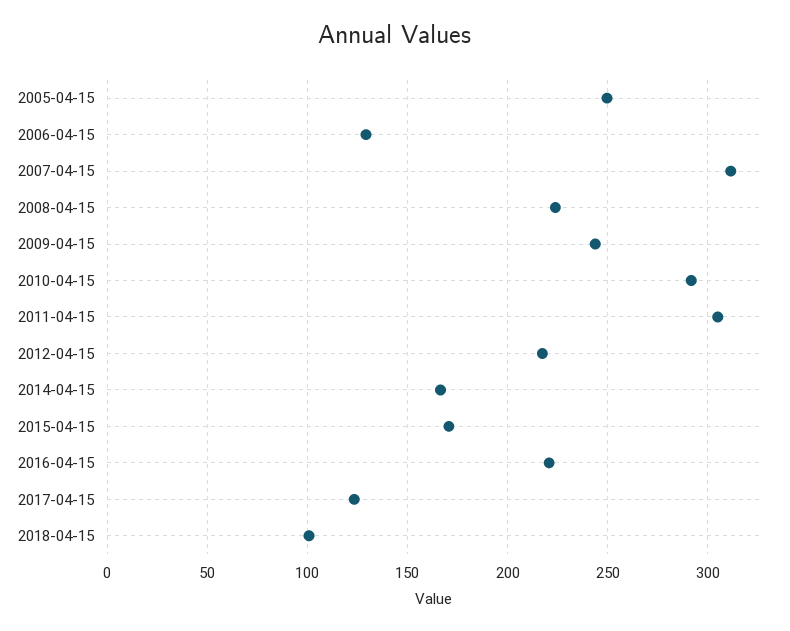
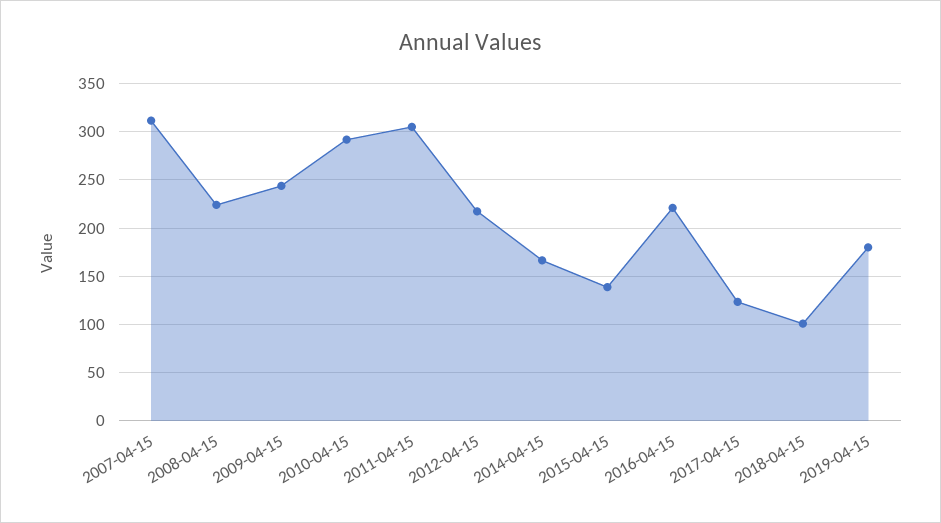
2005-04-15: 250 -> none
2006-04-15: 130 -> none
2015-04-15: 170 -> 140
2019-04-15: none -> 180

